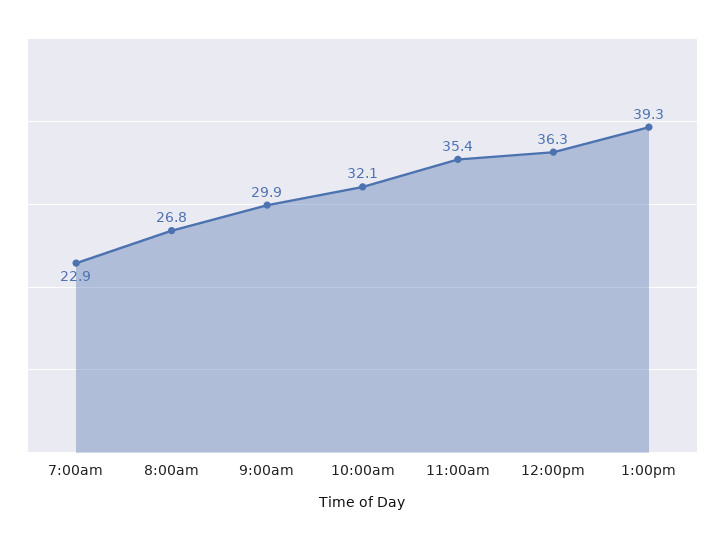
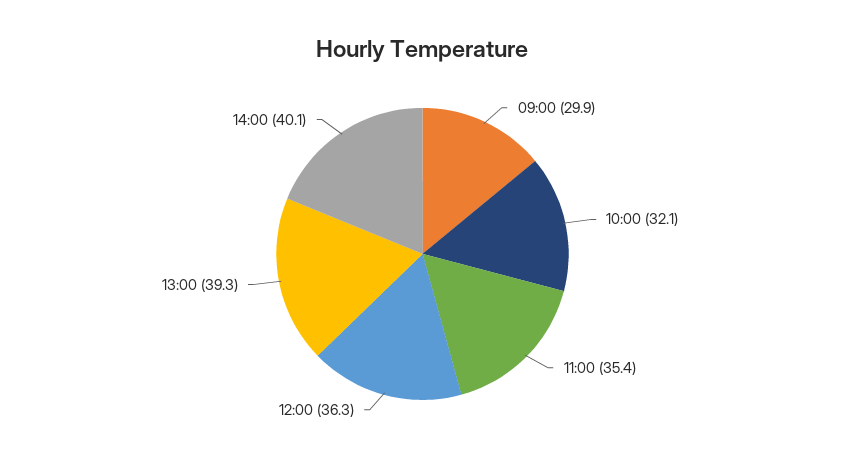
7:00am: 22.9 -> none
8:00am: 26.8 -> none
14:00: none -> 40.1

